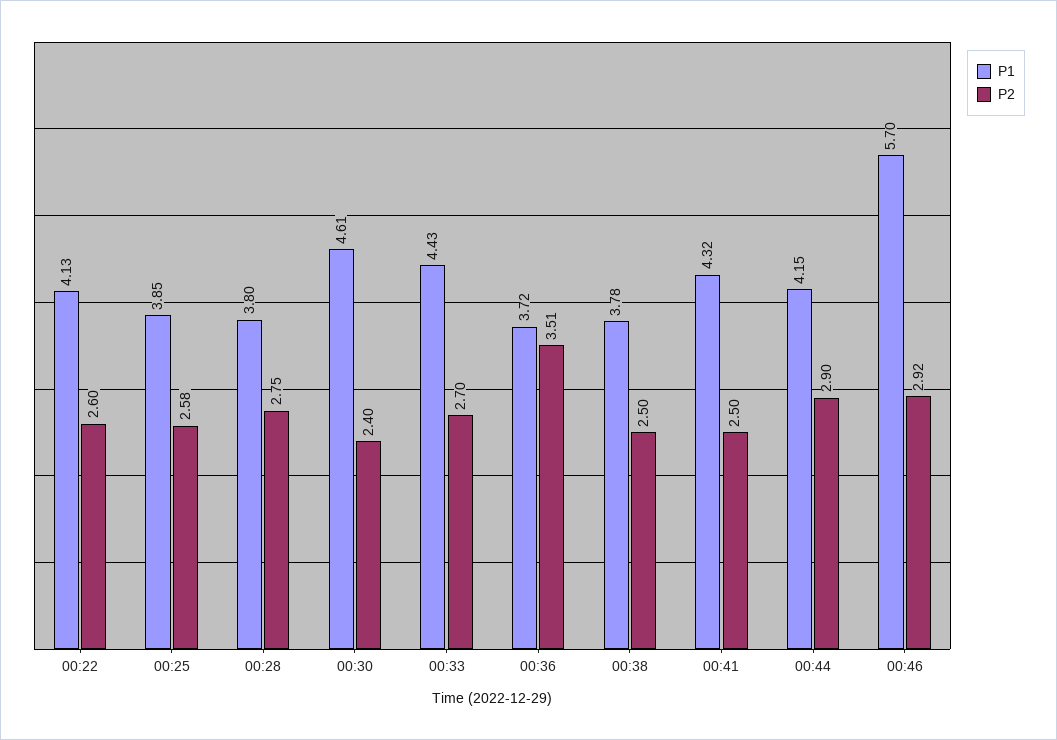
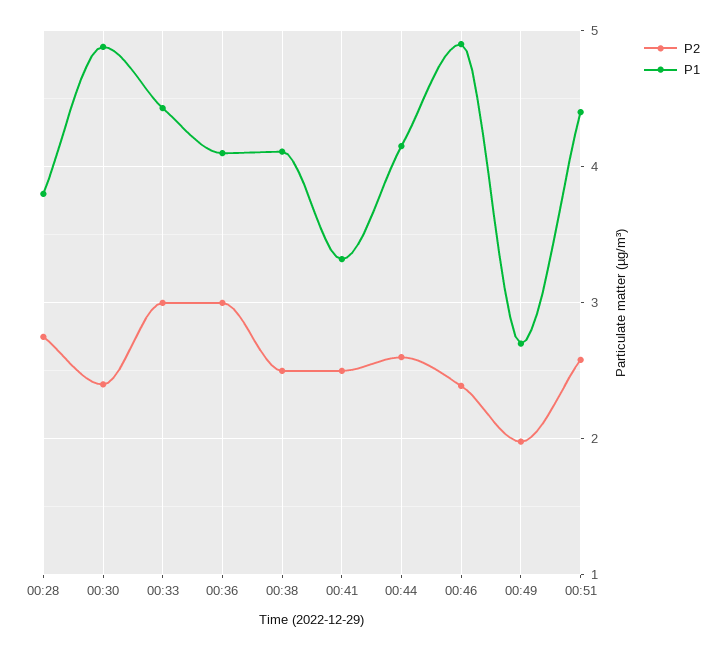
P1, 00:22: 4.13 -> none
P2, 00:22: 2.6 -> none
P1, 00:25: 3.85 -> none
P2, 00:25: 2.58 -> none
P1, 00:30: 4.61 -> 4.9
P2, 00:33: 2.7 -> 3
P1, 00:36: 3.72 -> 4.1
P2, 00:36: 3.51 -> 3
P1, 00:38: 3.78 -> 4.1
P1, 00:41: 4.32 -> 3.3
P2, 00:44: 2.9 -> 2.6
P1, 00:46: 5.7 -> 4.9
P2, 00:46: 2.92 -> 2.4
P2, 00:49: none -> 2
P1, 00:49: none -> 2.7
P2, 00:51: none -> 2.6
P1, 00:51: none -> 4.4

